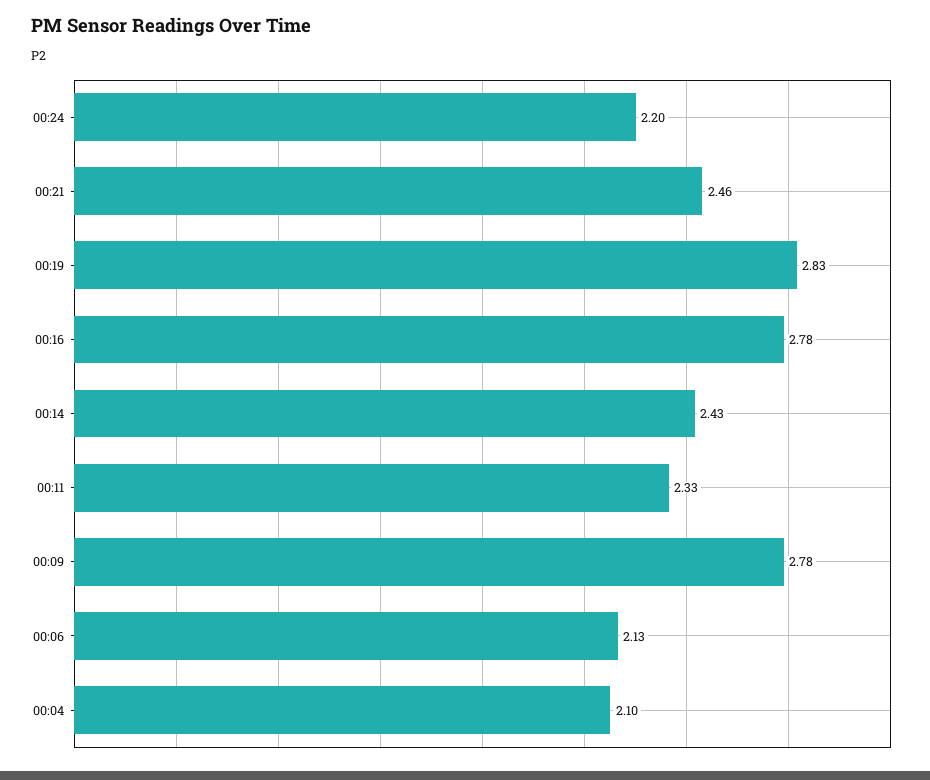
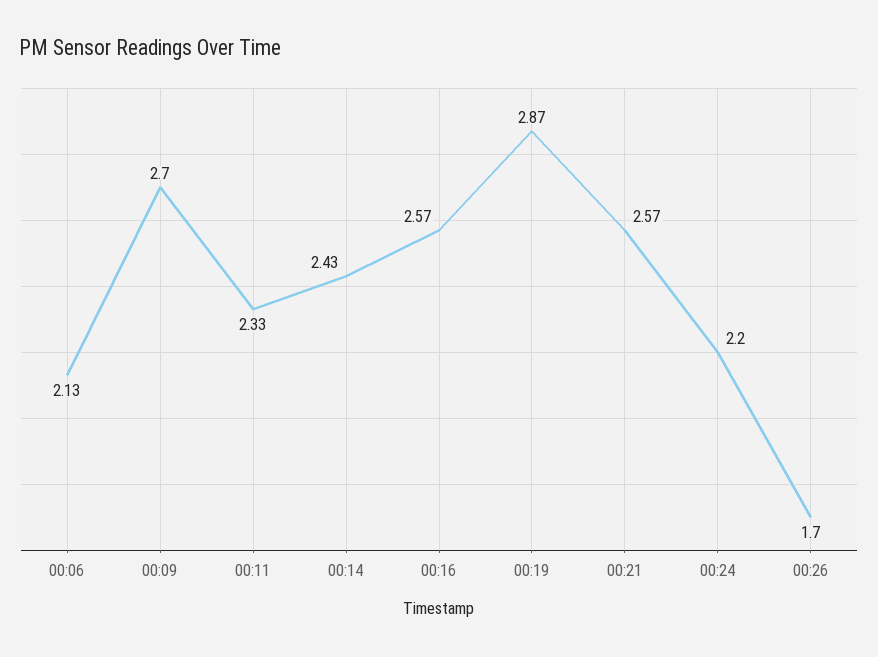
00:21: 2.46 -> 2.57
00:19: 2.83 -> 2.87
00:16: 2.78 -> 2.57
00:09: 2.78 -> 2.7
00:04: 2.1 -> none
00:26: none -> 1.7

